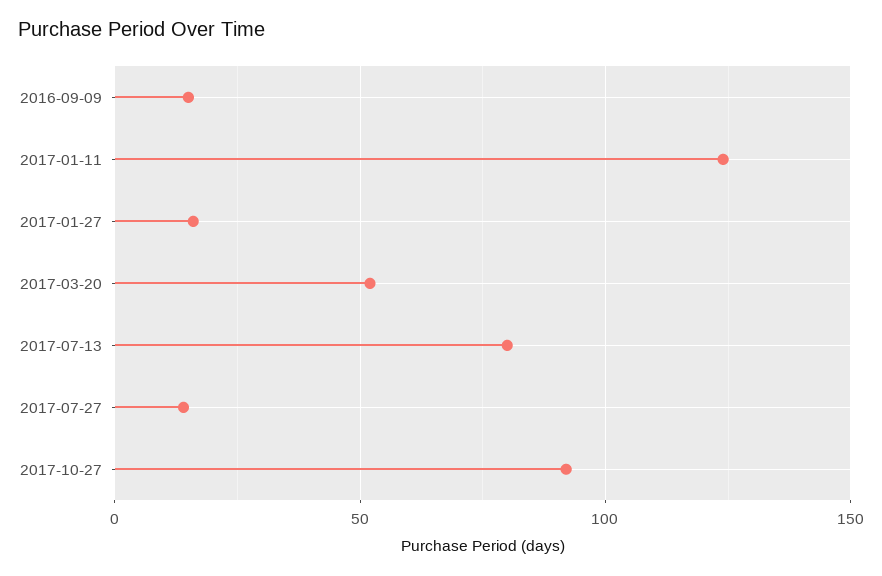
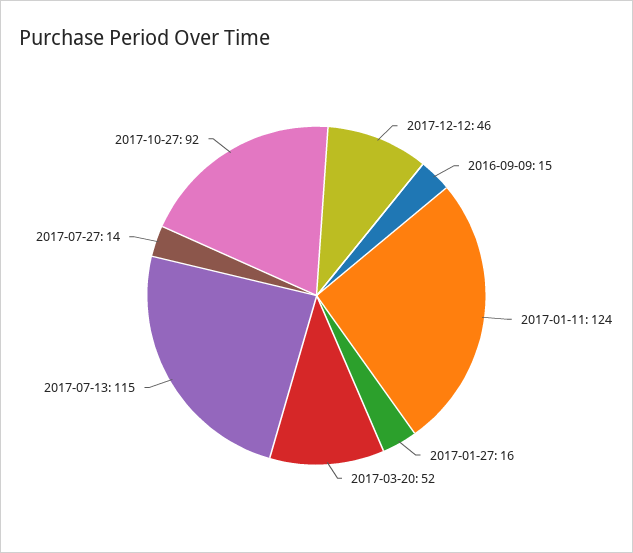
2017-07-13: 80 -> 115
2017-12-12: none -> 46

